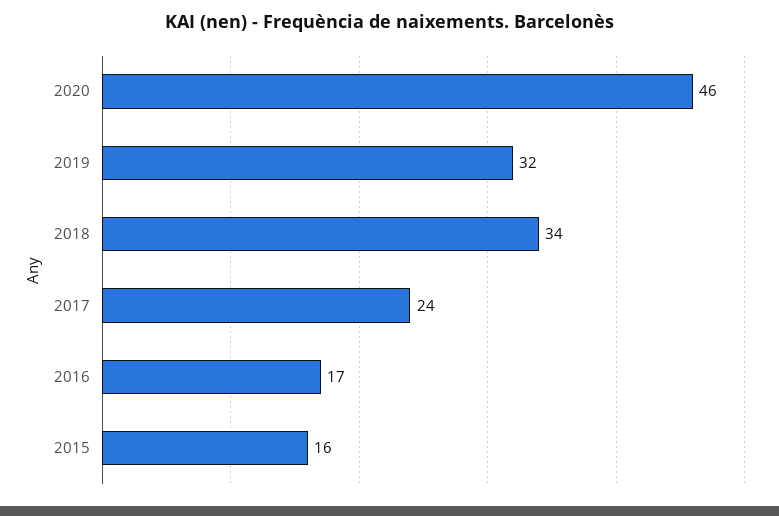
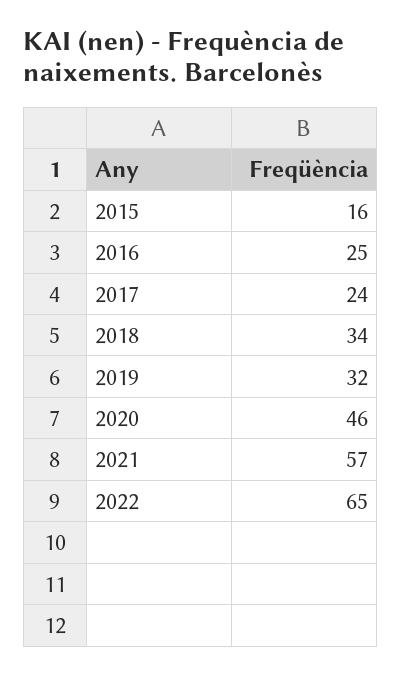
2016: 17 -> 25
2021: none -> 57
2022: none -> 65

